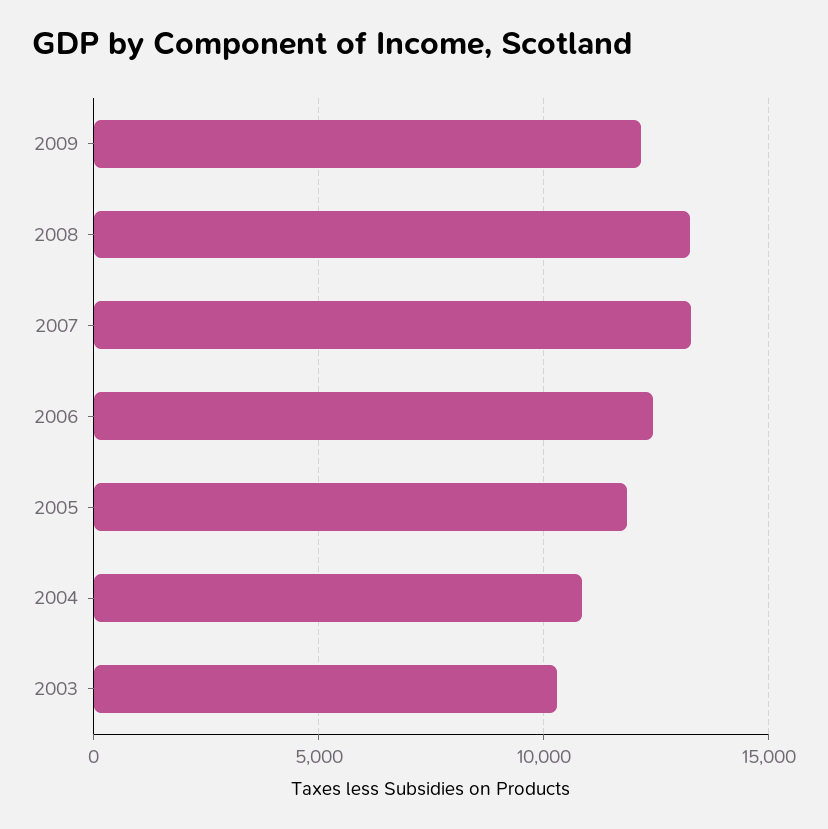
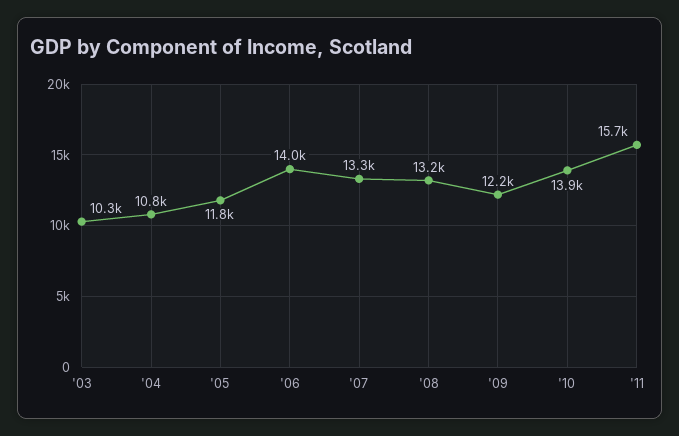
2006: 12500 -> 14000
'10: none -> 13900
'11: none -> 15700

